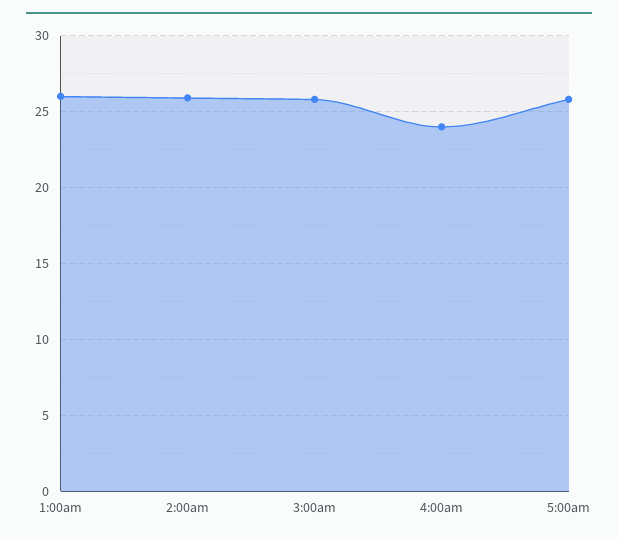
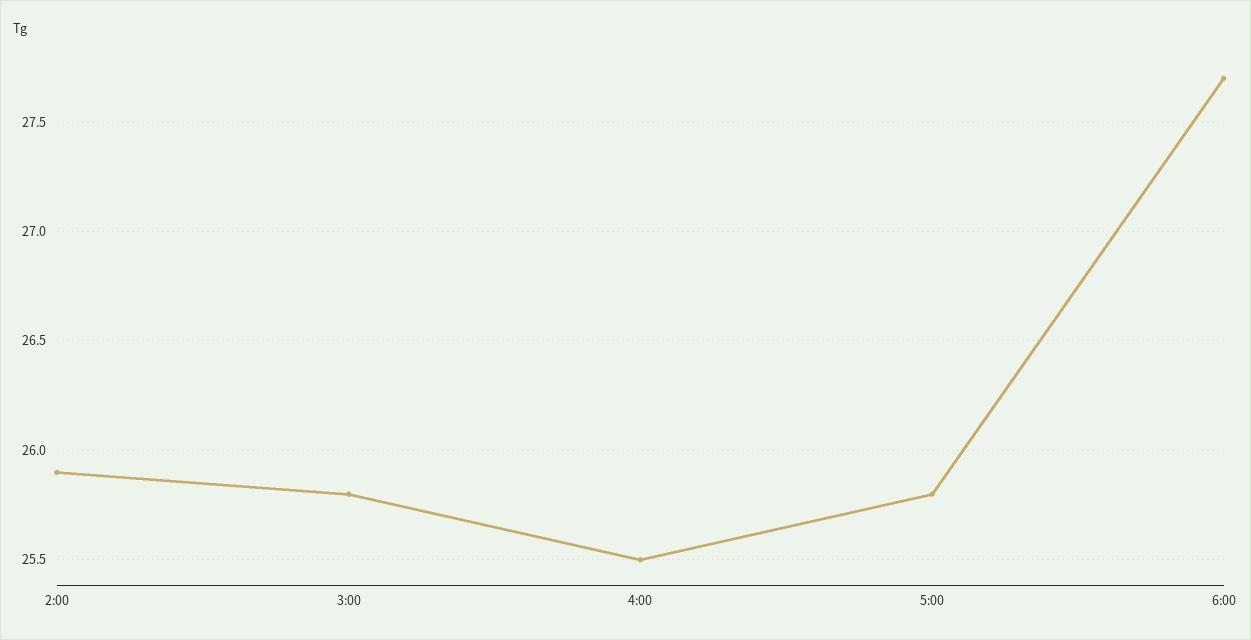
1:00am: 26 -> none
4:00am: 24 -> 25.5
6:00: none -> 27.7

